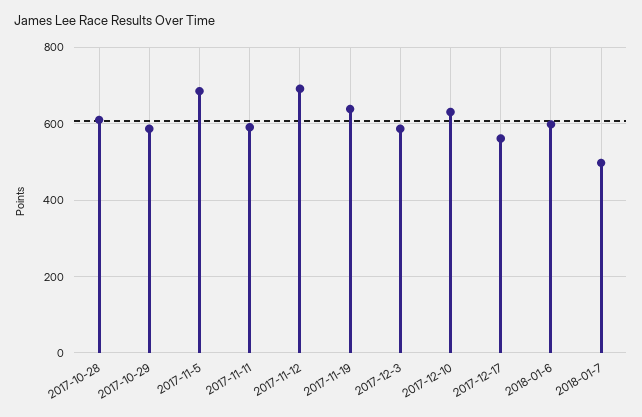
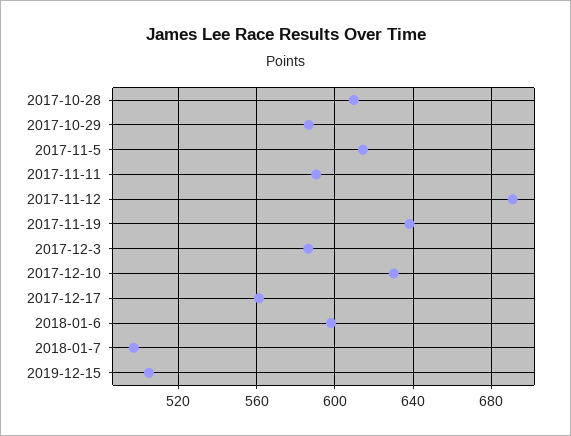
2017-11-5: 680 -> 615
2019-12-15: none -> 505

